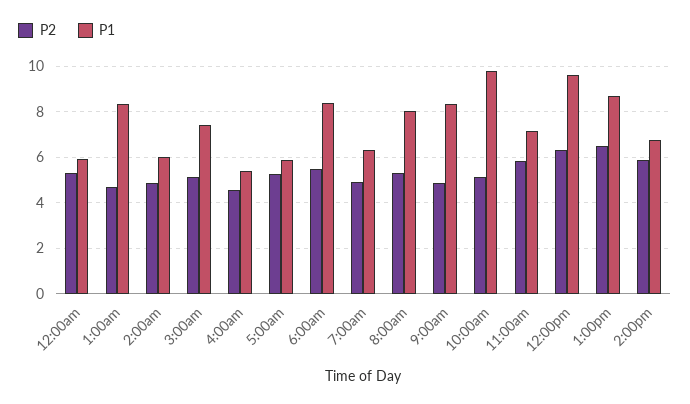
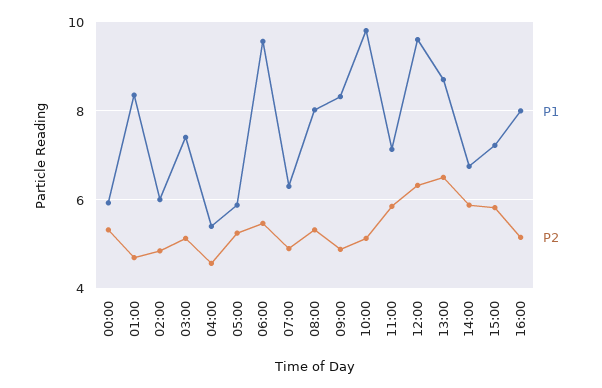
P1, 6:00am: 8.5 -> 9.6
P1, 15:00: none -> 7.2
P2, 15:00: none -> 5.8
P1, 16:00: none -> 8
P2, 16:00: none -> 5.2

